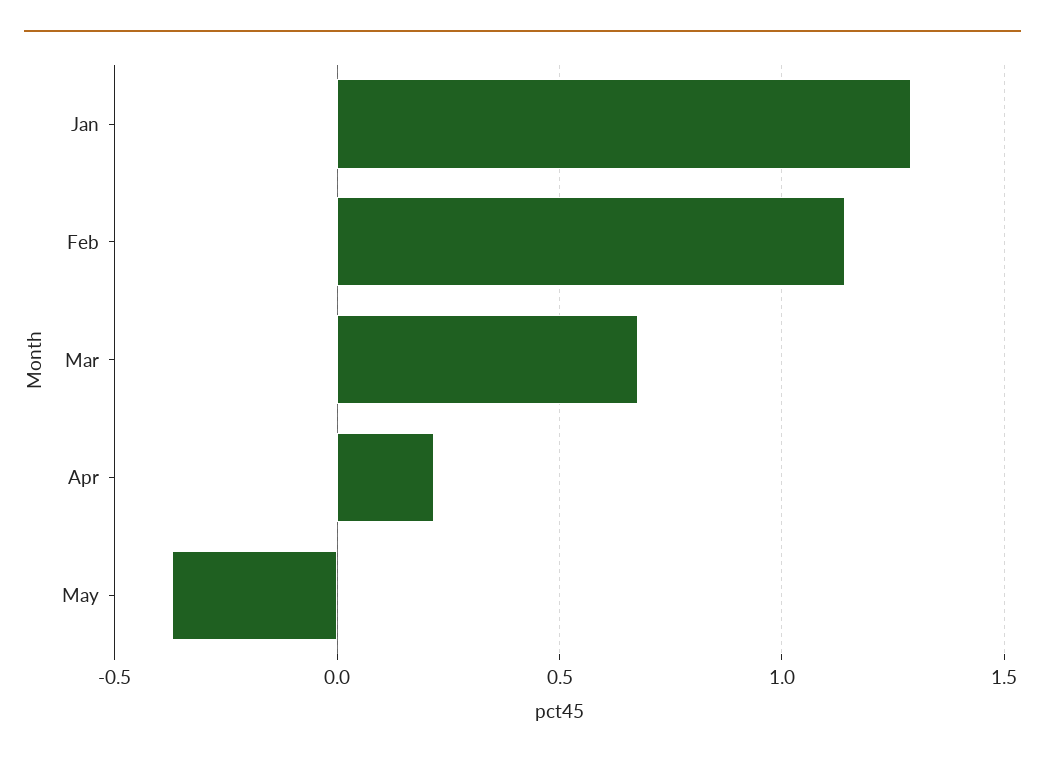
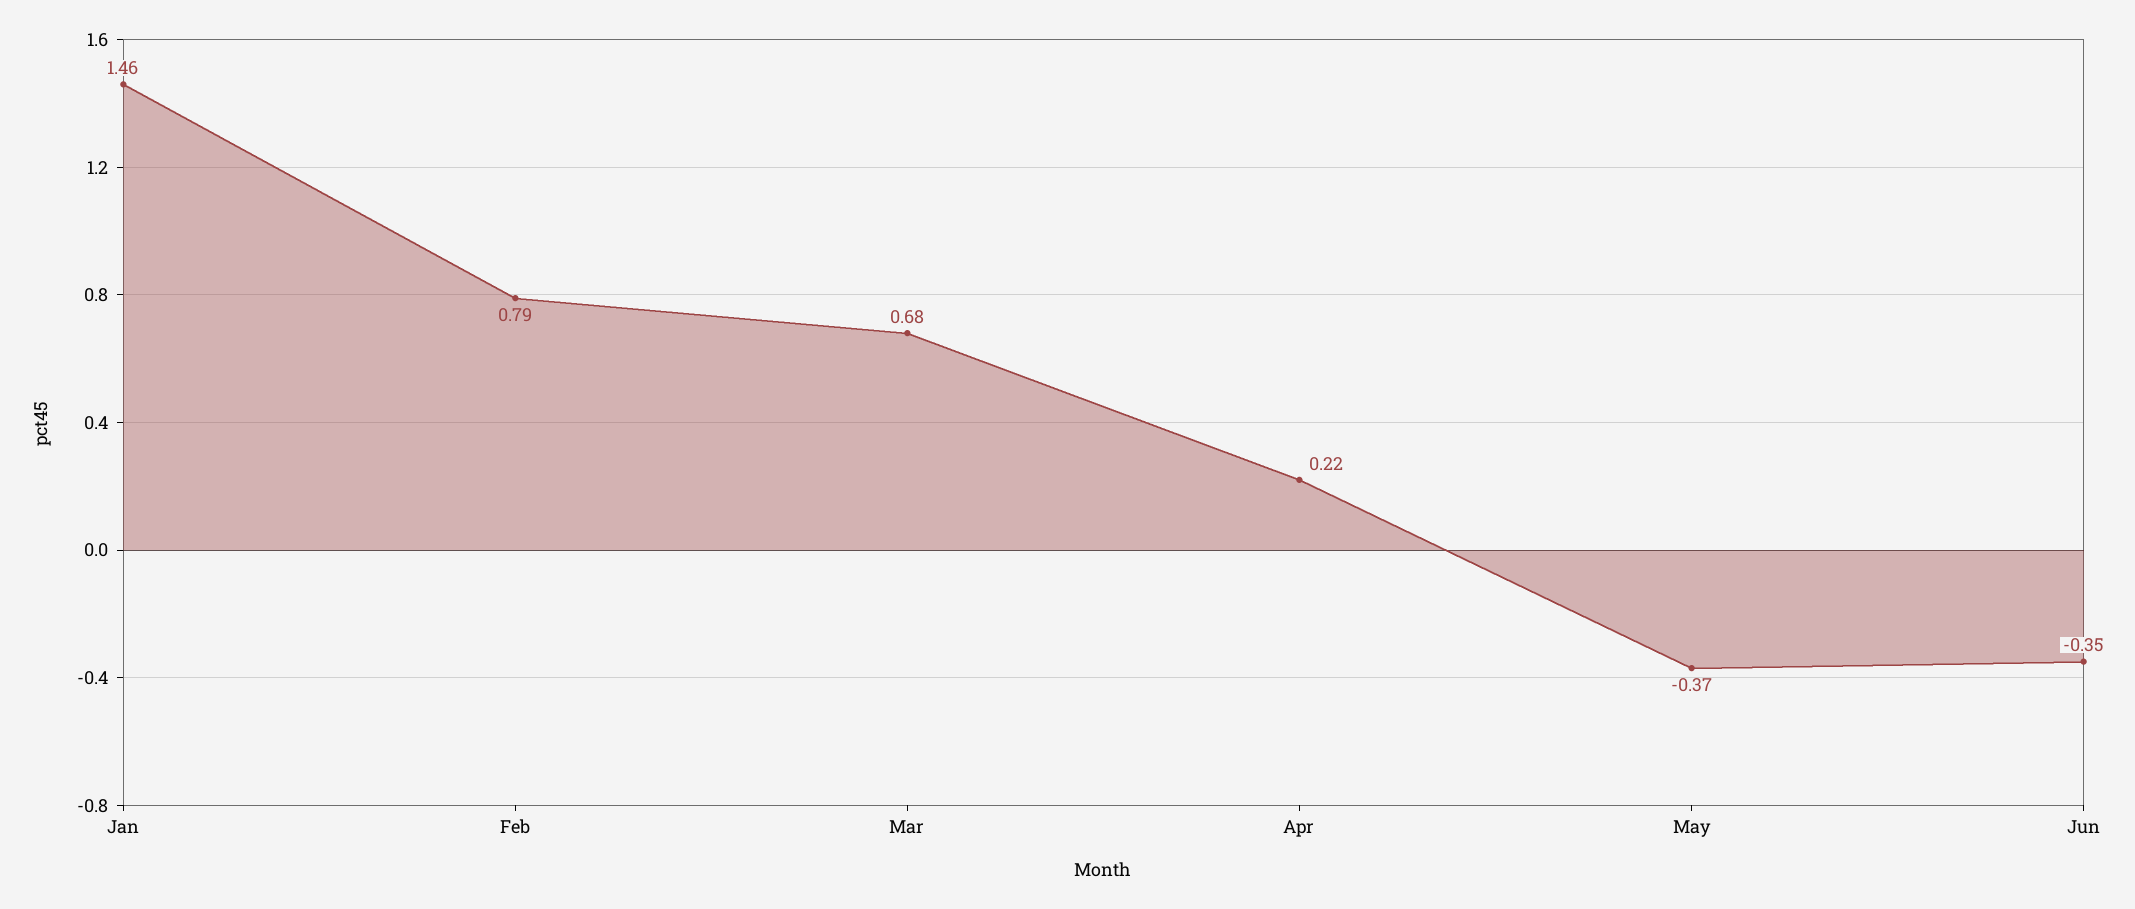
Jan: 1.3 -> 1.46
Feb: 1.15 -> 0.79
Jun: none -> -0.35

